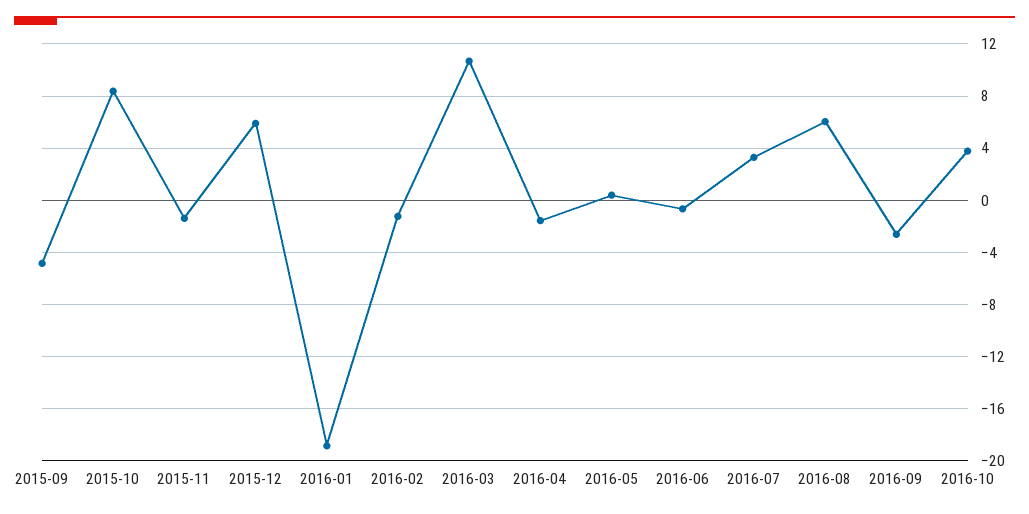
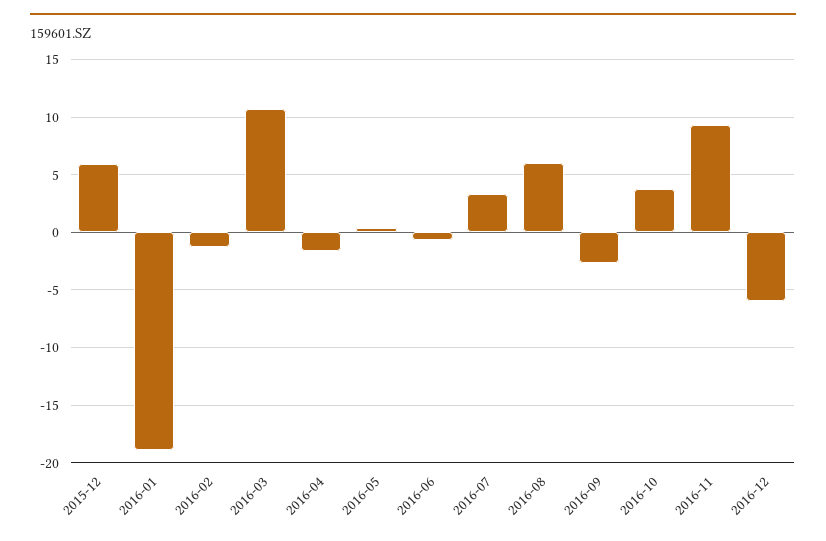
2015-09: -5 -> none
2015-10: 8.5 -> none
2015-11: -1.5 -> none
2016-11: none -> 9
2016-12: none -> -6

